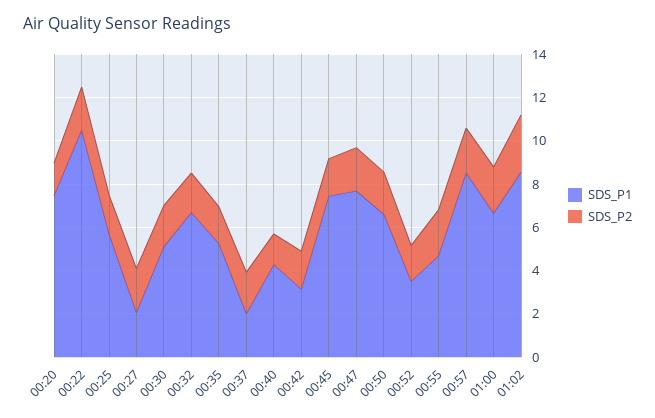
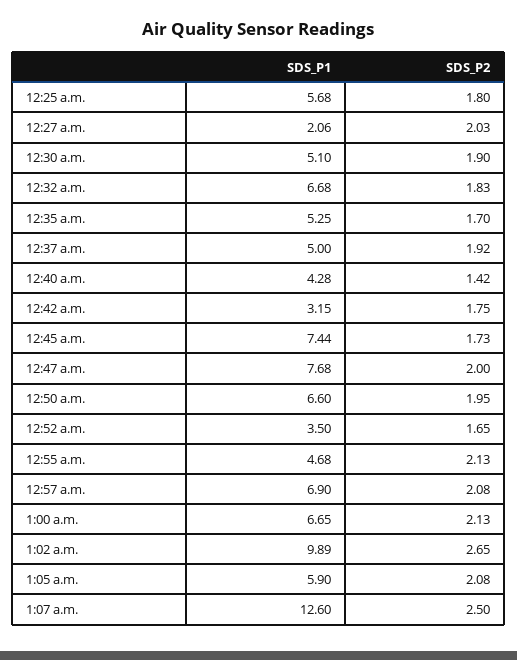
SDS_P1, 00:20: 7.5 -> none
SDS_P2, 00:20: 1.5 -> none
SDS_P1, 00:22: 10.5 -> none
SDS_P2, 00:22: 2 -> none
SDS_P1, 00:37: 2 -> 5
SDS_P1, 00:57: 8.5 -> 6.9
SDS_P1, 01:02: 8.5 -> 9.89
SDS_P1, 1:05 a.m.: none -> 5.9
SDS_P2, 1:05 a.m.: none -> 2.08
SDS_P1, 1:07 a.m.: none -> 12.6
SDS_P2, 1:07 a.m.: none -> 2.5

